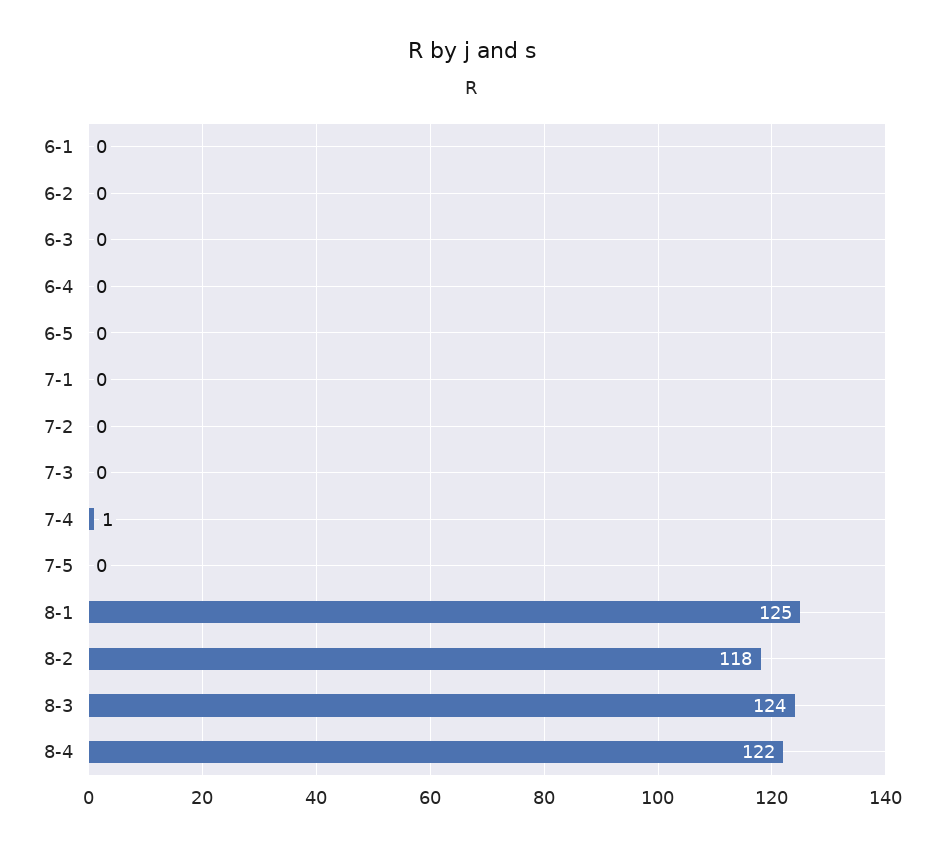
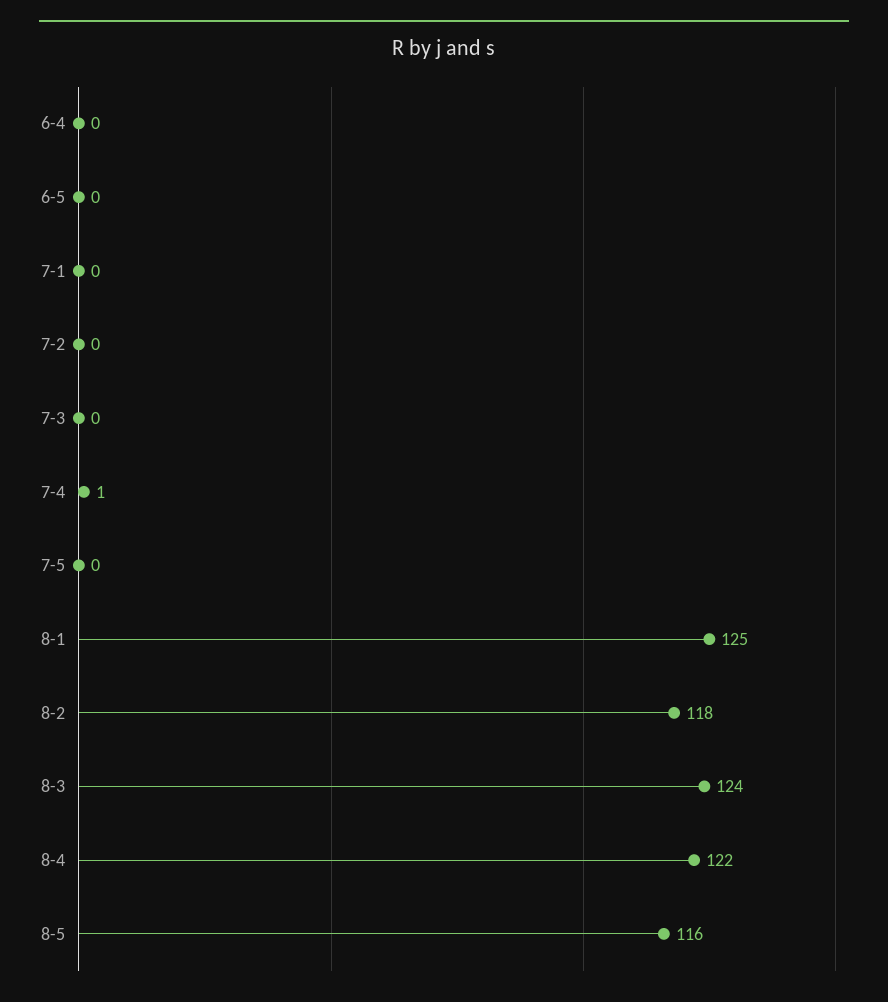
6-1: 0 -> none
6-2: 0 -> none
6-3: 0 -> none
8-5: none -> 116

